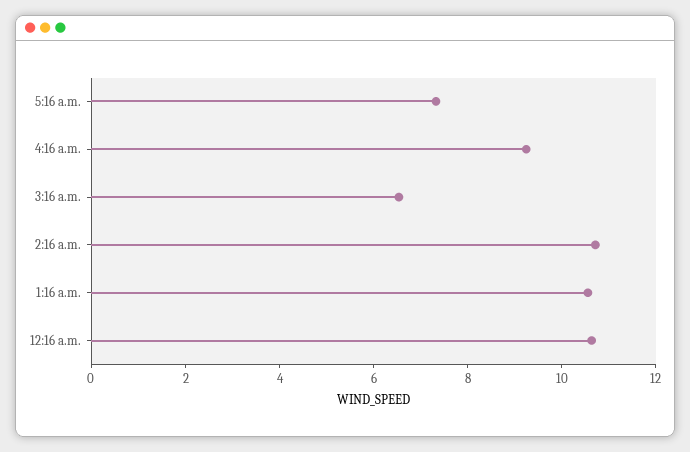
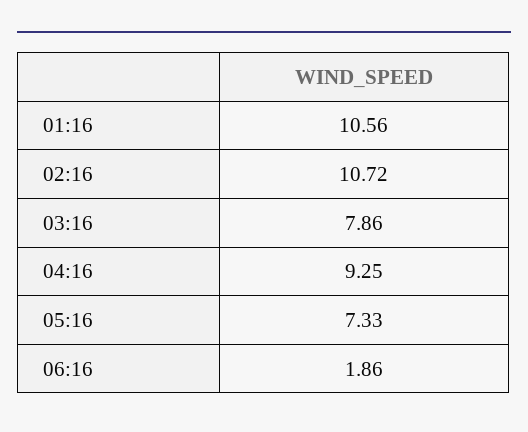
3:16 a.m.: 6.5 -> 7.86
12:16 a.m.: 10.5 -> none
06:16: none -> 1.86

